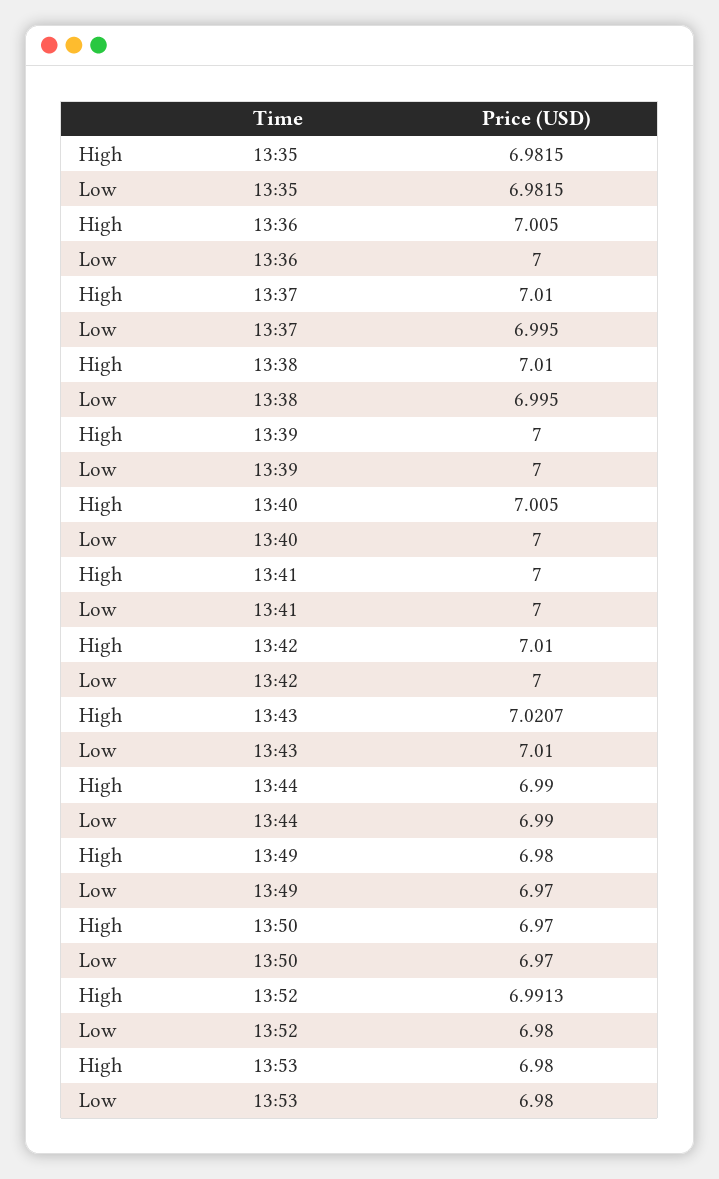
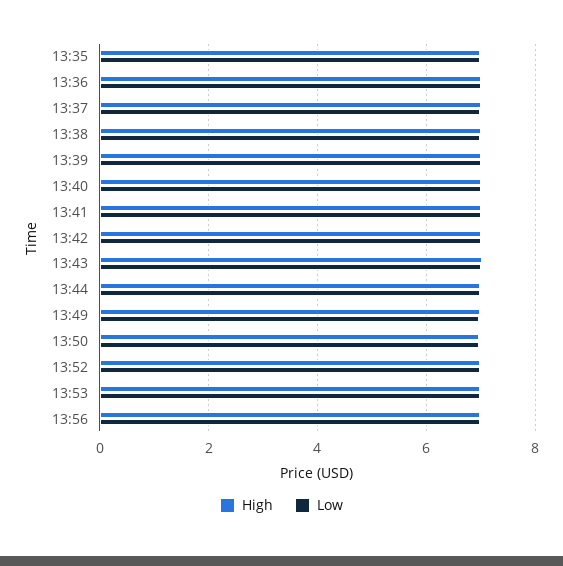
High, 13:56: none -> 7
Low, 13:56: none -> 7

